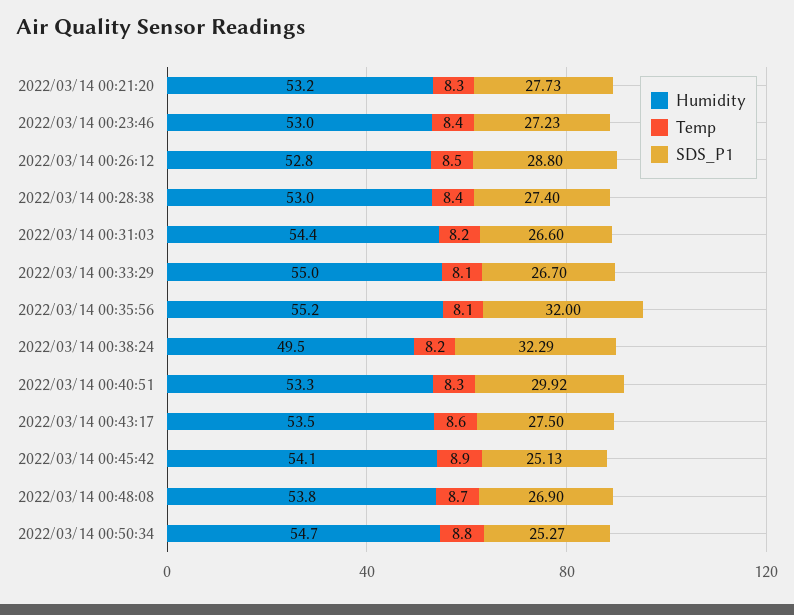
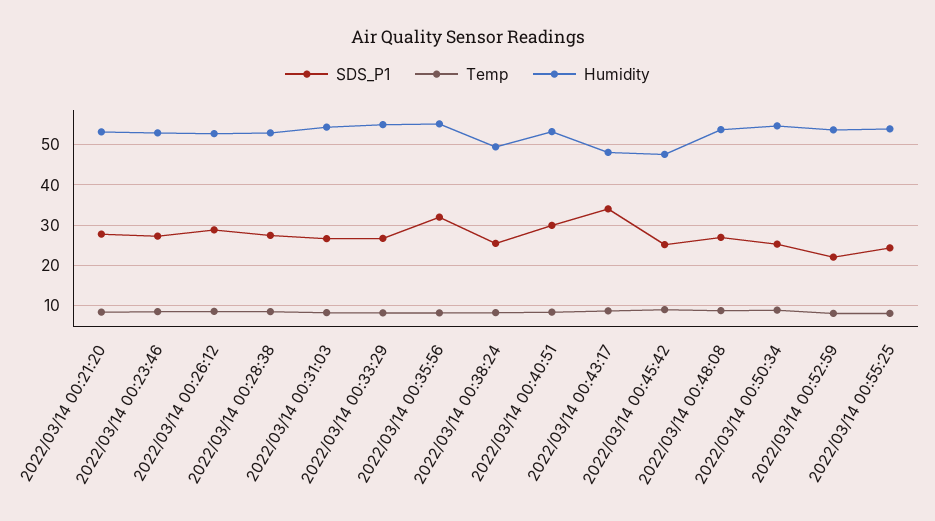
SDS_P1, 2022/03/14 00:38:24: 32.29 -> 26
Humidity, 2022/03/14 00:43:17: 53.5 -> 48
SDS_P1, 2022/03/14 00:43:17: 27.5 -> 34
Humidity, 2022/03/14 00:45:42: 54.1 -> 48
SDS_P1, 2022/03/14 00:52:59: none -> 22
Temp, 2022/03/14 00:52:59: none -> 8
Humidity, 2022/03/14 00:52:59: none -> 54
SDS_P1, 2022/03/14 00:55:25: none -> 24
Temp, 2022/03/14 00:55:25: none -> 8
Humidity, 2022/03/14 00:55:25: none -> 54

